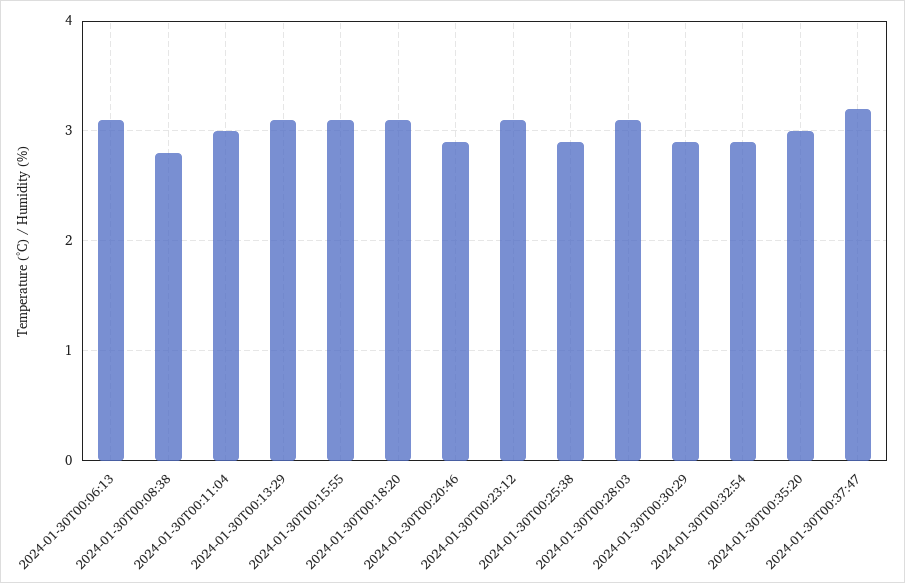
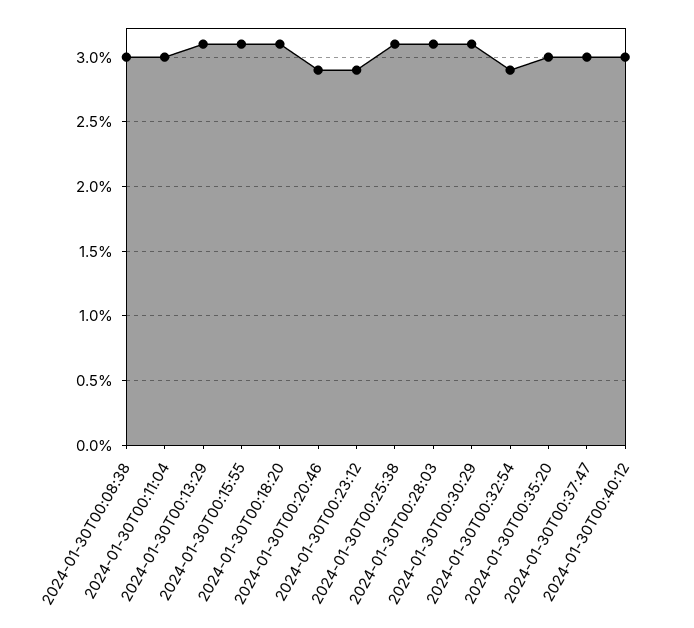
2024-01-30T00:06:13: 3.1 -> none
2024-01-30T00:08:38: 2.8 -> 3
2024-01-30T00:23:12: 3.1 -> 2.9
2024-01-30T00:25:38: 2.9 -> 3.1
2024-01-30T00:30:29: 2.9 -> 3.1
2024-01-30T00:37:47: 3.2 -> 3
2024-01-30T00:40:12: none -> 3

